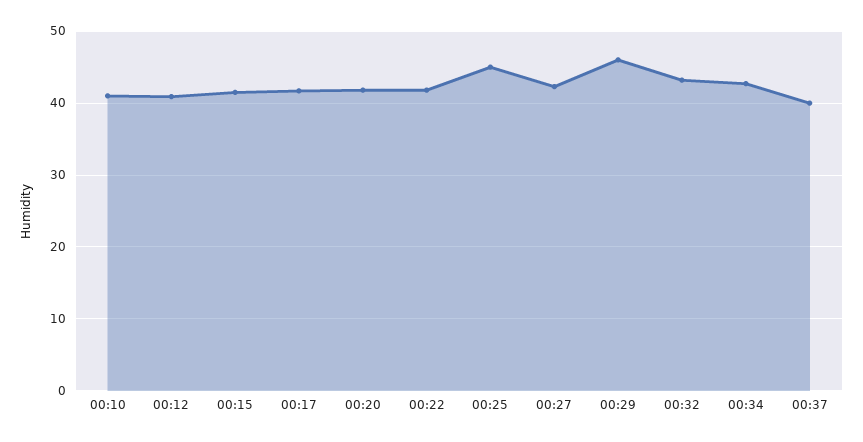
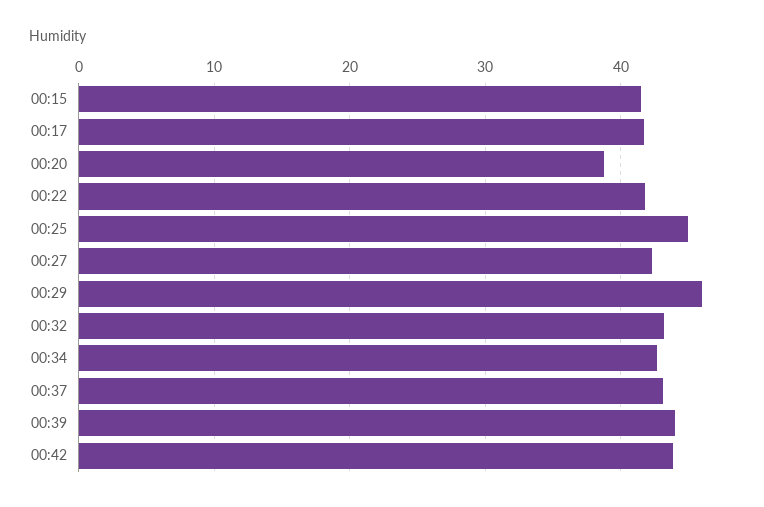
00:10: 41 -> none
00:12: 41 -> none
00:20: 42 -> 39
00:37: 40 -> 43
00:39: none -> 44
00:42: none -> 44

